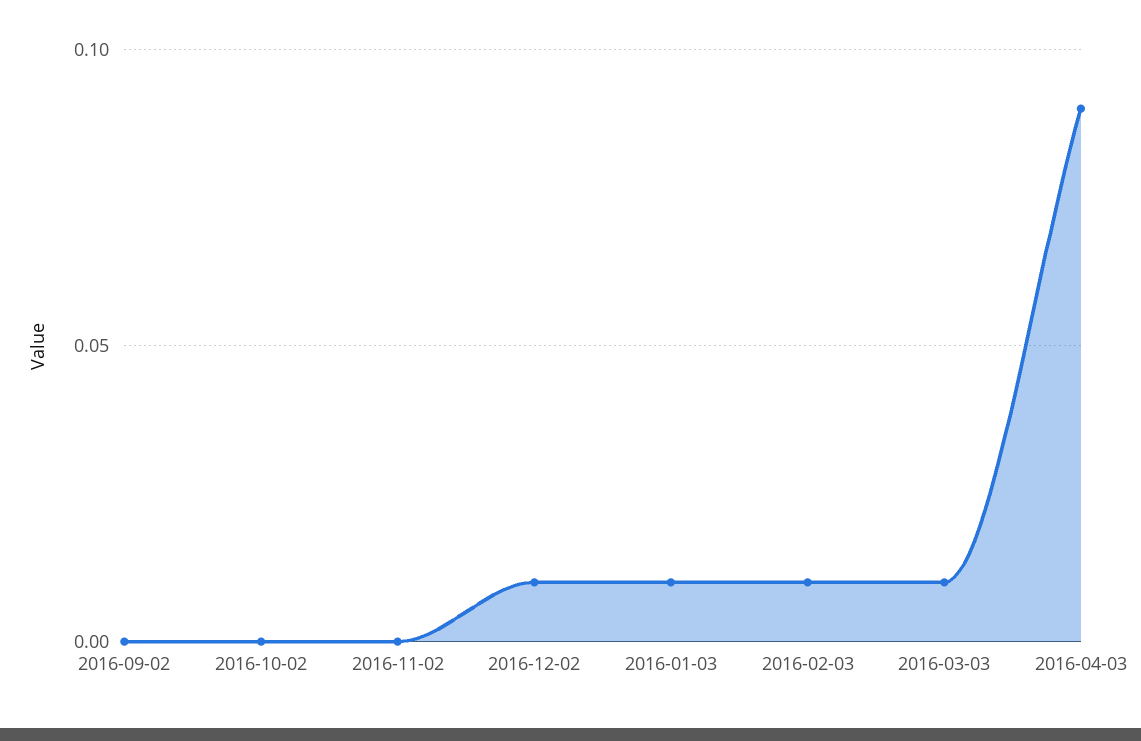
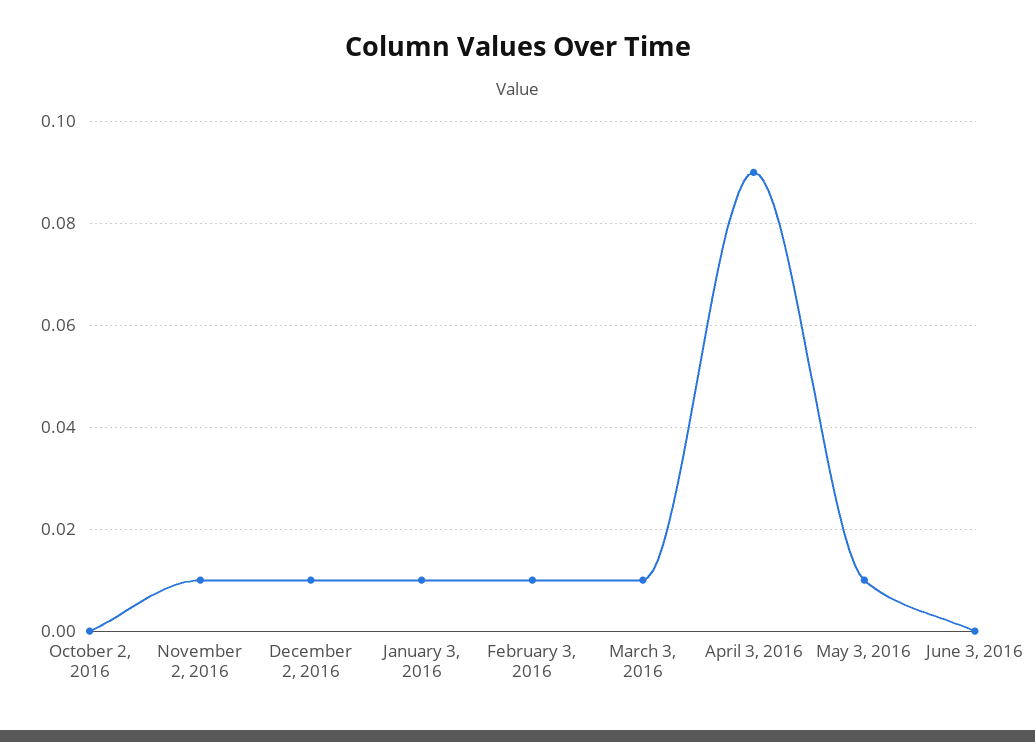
2016-09-02: 0 -> none
2016-11-02: 0 -> 0.01
May 3, 2016: none -> 0.01
June 3, 2016: none -> 0

